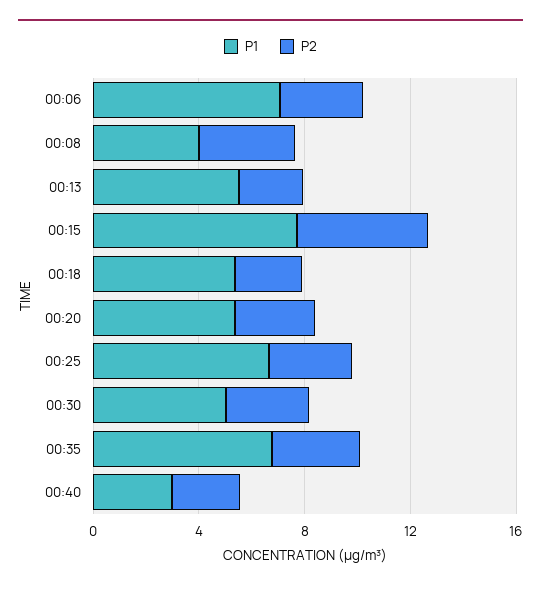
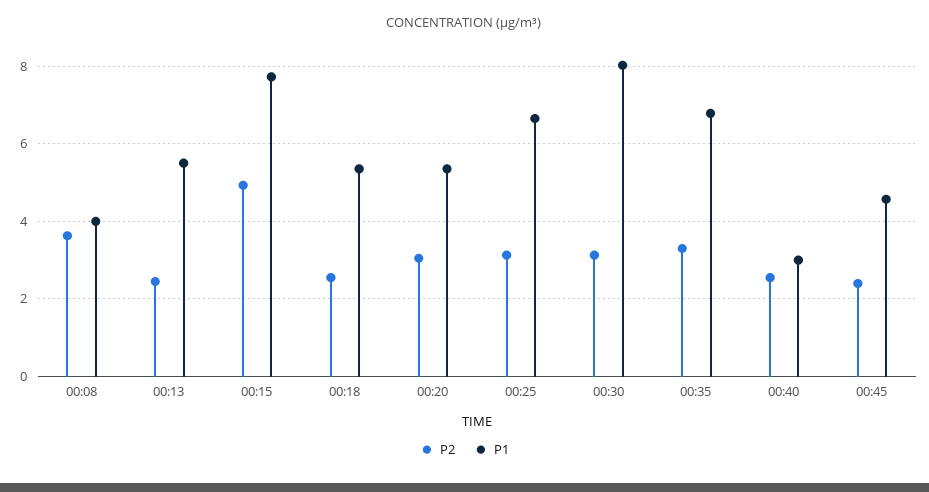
P1, 00:06: 7 -> none
P2, 00:06: 3 -> none
P1, 00:30: 5 -> 8
P2, 00:45: none -> 2.4
P1, 00:45: none -> 4.6

